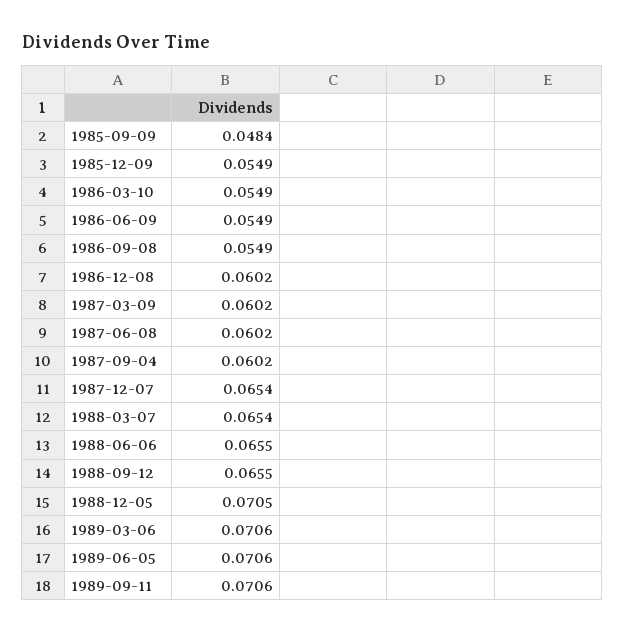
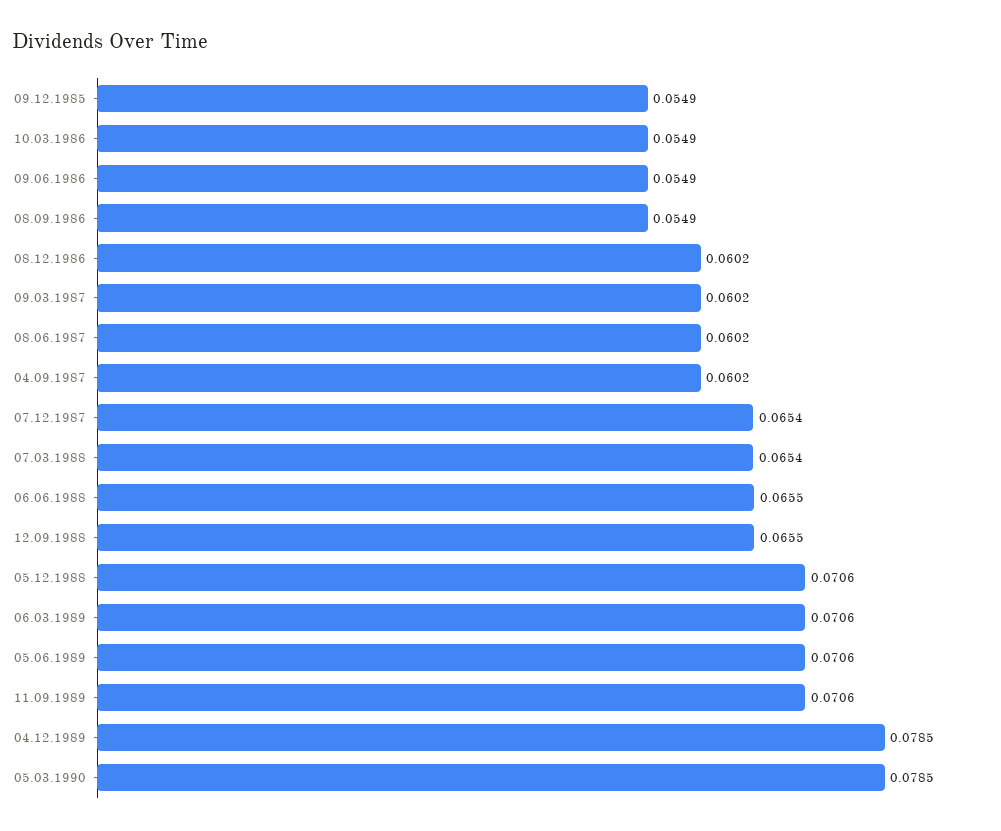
1985-09-09: 0.0484 -> none
1988-12-05: 0.0705 -> 0.0706
04.12.1989: none -> 0.0785
05.03.1990: none -> 0.0785

